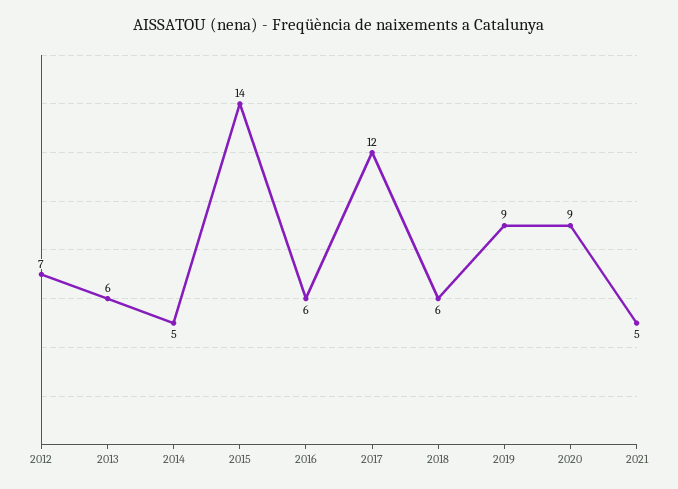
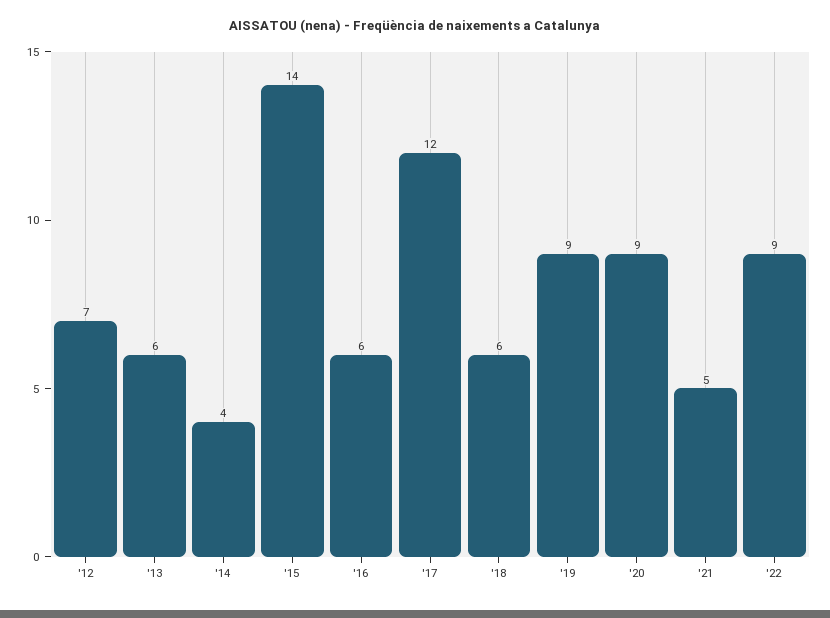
2014: 5 -> 4
'22: none -> 9

